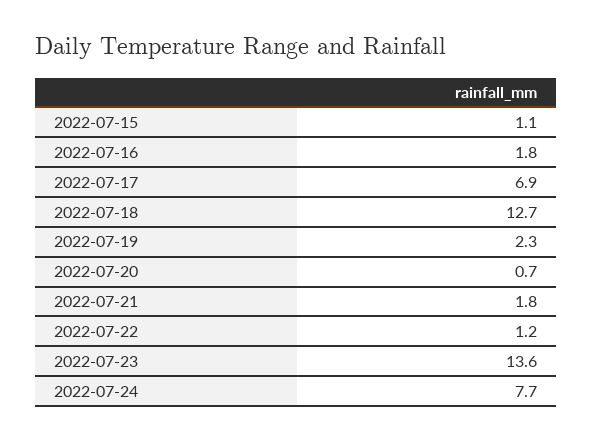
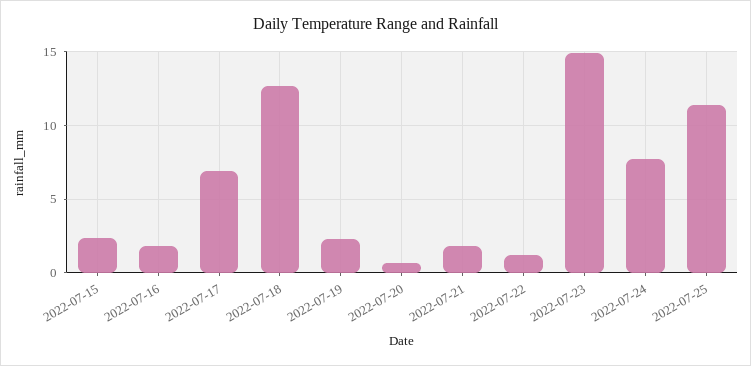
2022-07-15: 1.1 -> 2.5
2022-07-23: 13.6 -> 15
2022-07-25: none -> 11.5

